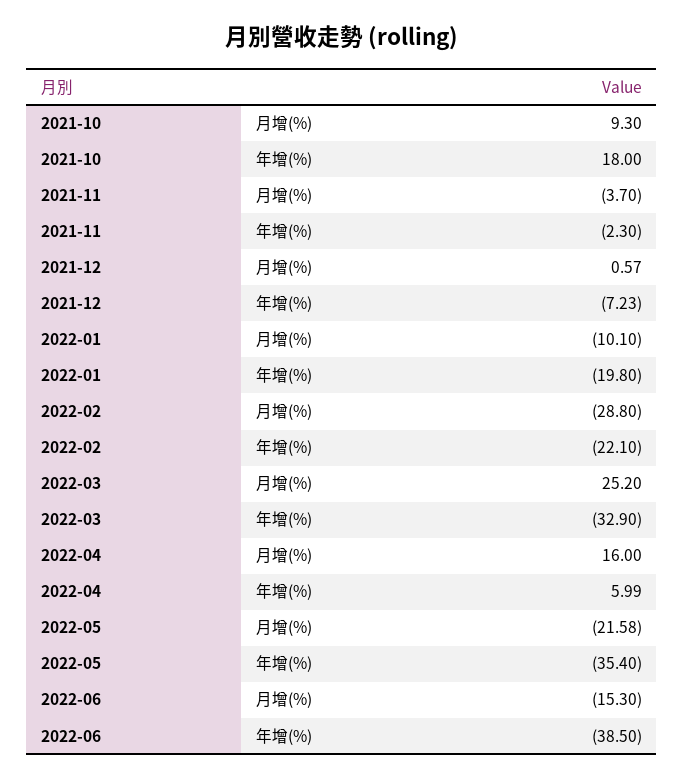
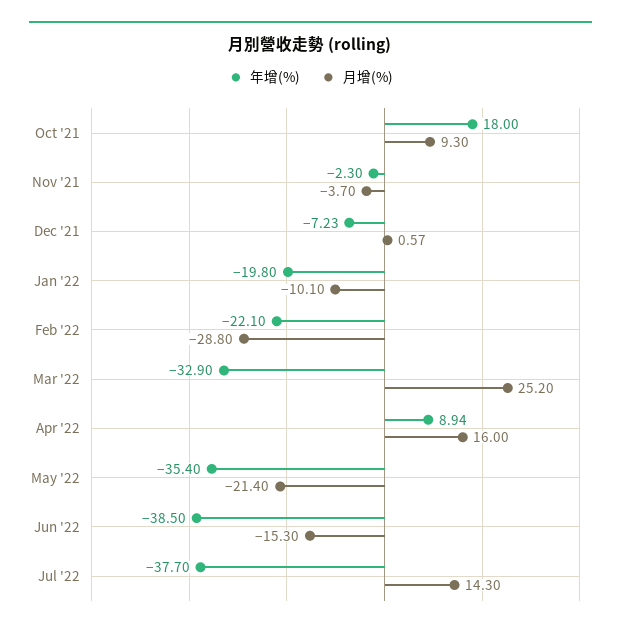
年增(%), 2022-04: 5.99 -> 8.94
月增(%), 2022-05: -21.58 -> -21.4
年增(%), Jul '22: none -> -37.7
月增(%), Jul '22: none -> 14.3

